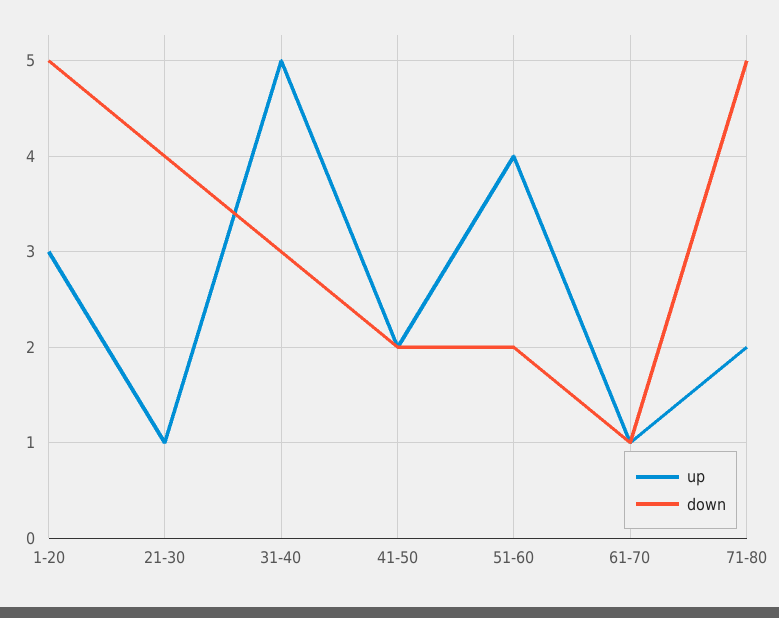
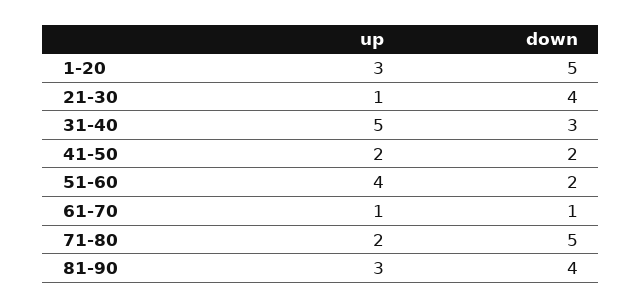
up, 81-90: none -> 3
down, 81-90: none -> 4

